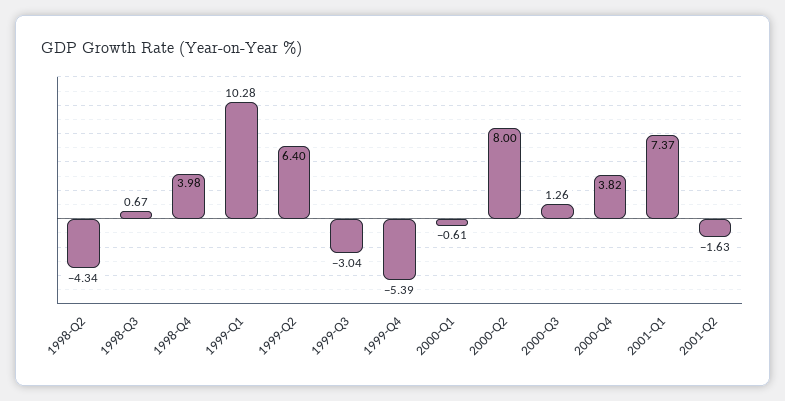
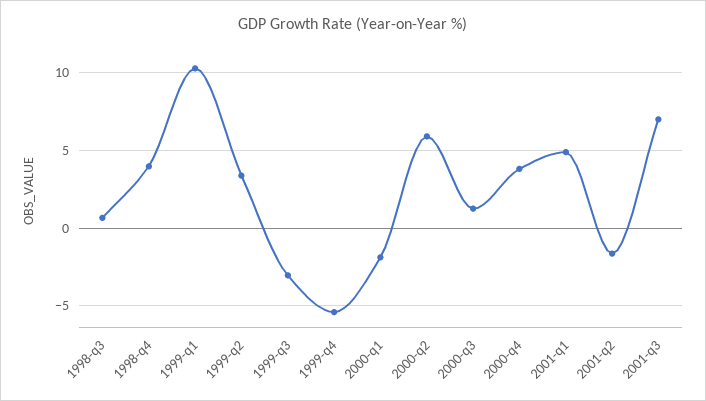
1998-Q2: -4.34 -> none
1999-Q2: 6.4 -> 3.5
2000-Q1: -0.61 -> -2
2000-Q2: 8 -> 6
2001-Q1: 7.37 -> 5
2001-q3: none -> 7

